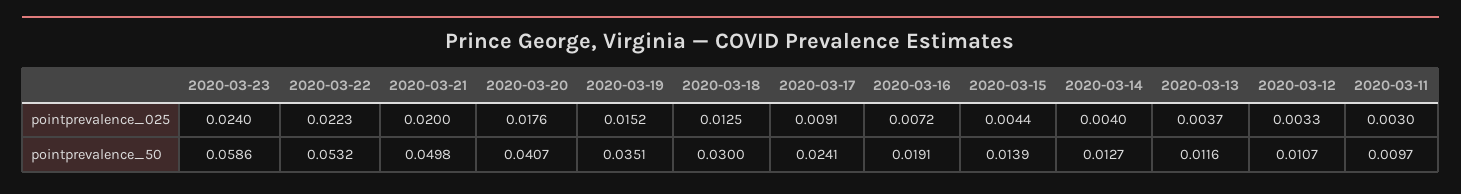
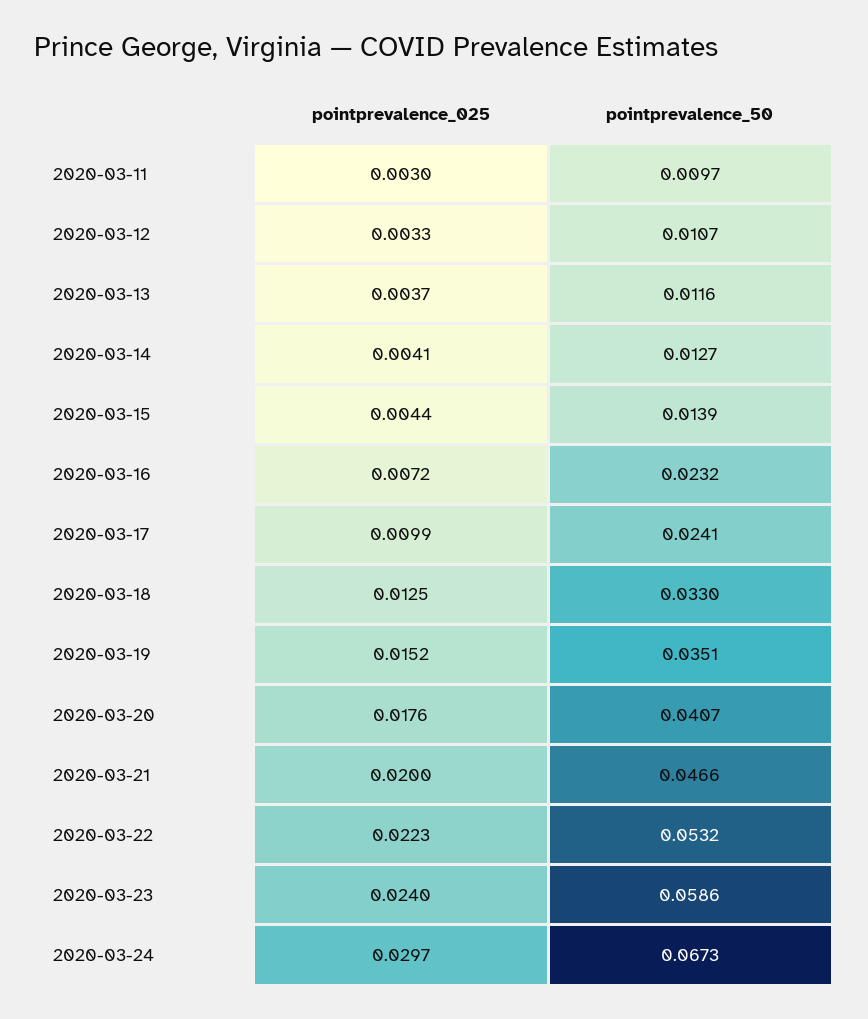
2020-03-17, pointprevalence_025: 0.0091 -> 0.0099
2020-03-14, pointprevalence_025: 0.004 -> 0.0041
2020-03-21, pointprevalence_50: 0.0498 -> 0.0466
2020-03-18, pointprevalence_50: 0.03 -> 0.033
2020-03-16, pointprevalence_50: 0.0191 -> 0.0232
2020-03-24, pointprevalence_025: none -> 0.0297
2020-03-24, pointprevalence_50: none -> 0.0673

